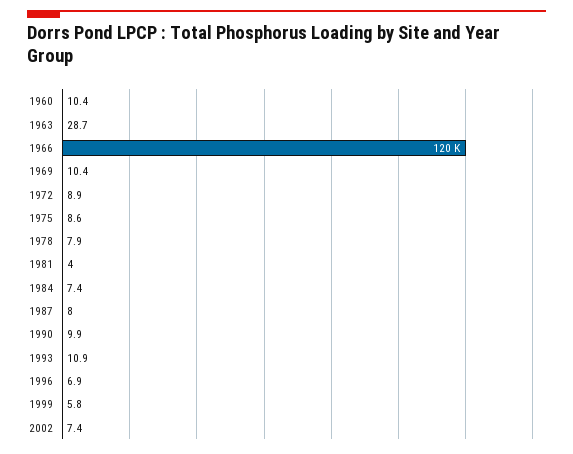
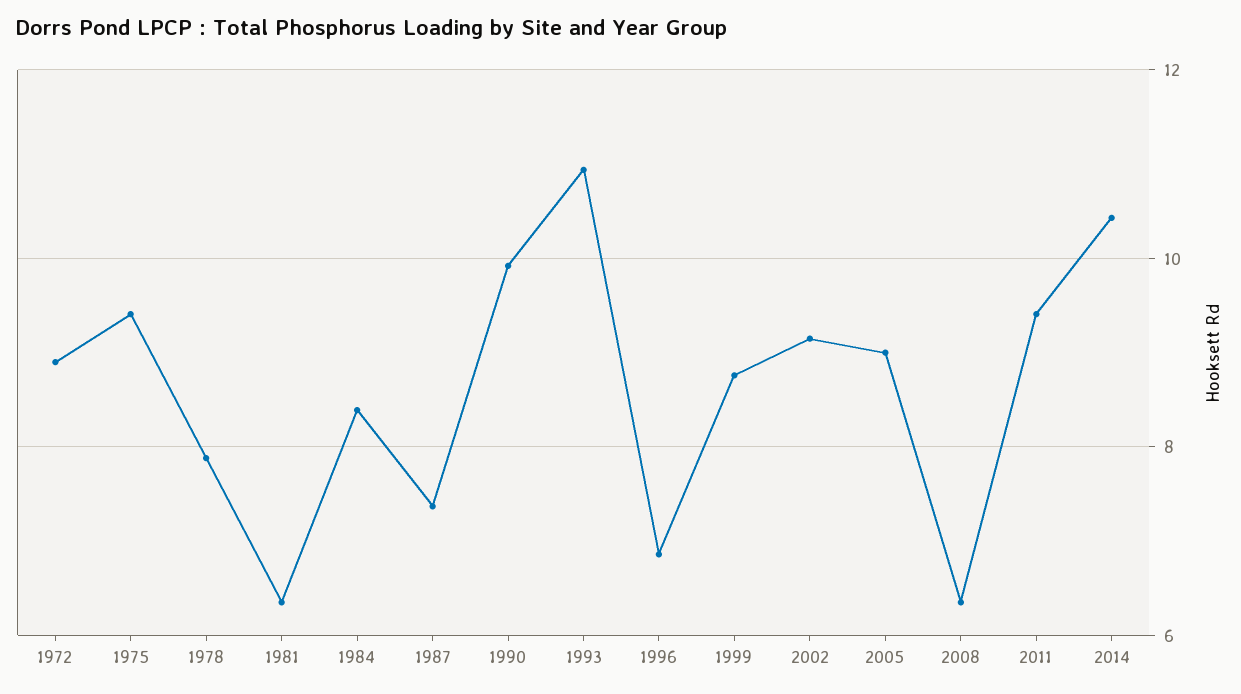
1960: 10.4 -> none
1963: 28.7 -> none
1966: 120000 -> none
1969: 10.4 -> none
1975: 8.6 -> 9.4
1981: 4 -> 6.4
1984: 7.4 -> 8.4
1987: 8 -> 7.4
1999: 5.8 -> 8.8
2002: 7.4 -> 9.2
2005: none -> 9
2008: none -> 6.4
2011: none -> 9.4
2014: none -> 10.4

